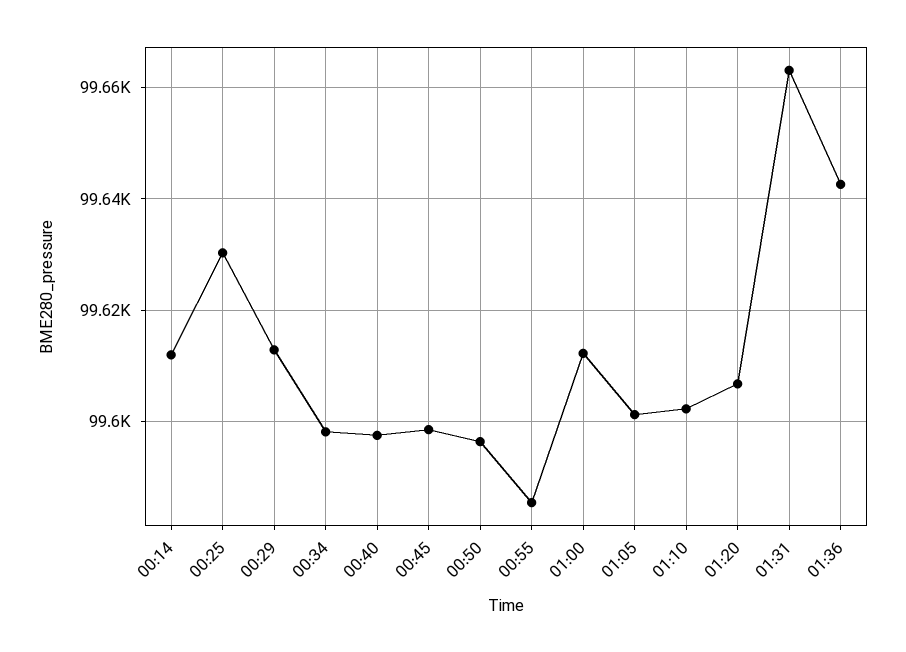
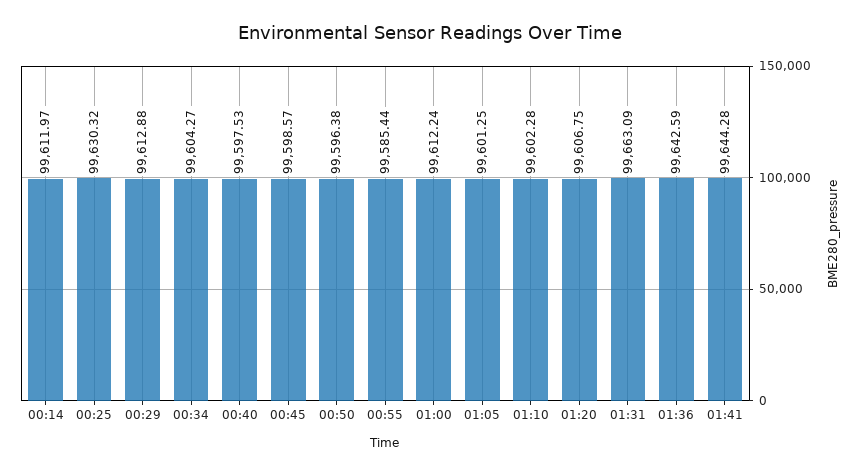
00:34: 99598 -> 99604.27
01:41: none -> 99644.28

